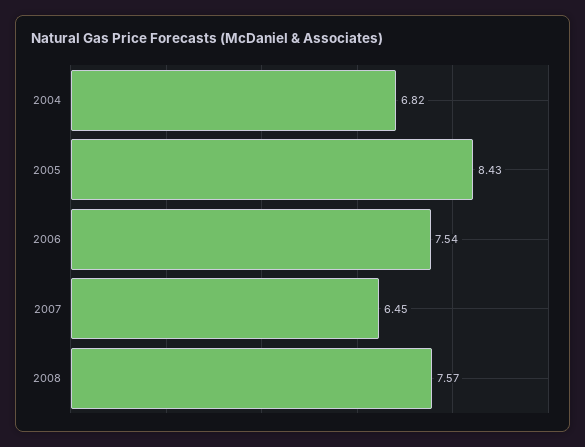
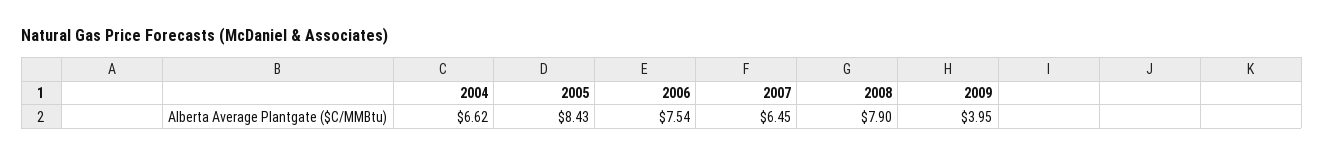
2004: 6.82 -> 6.62
2008: 7.57 -> 7.9
2009: none -> 3.95

